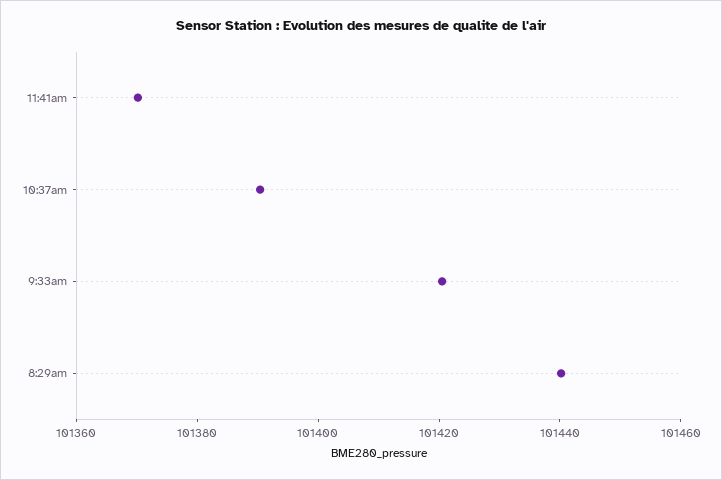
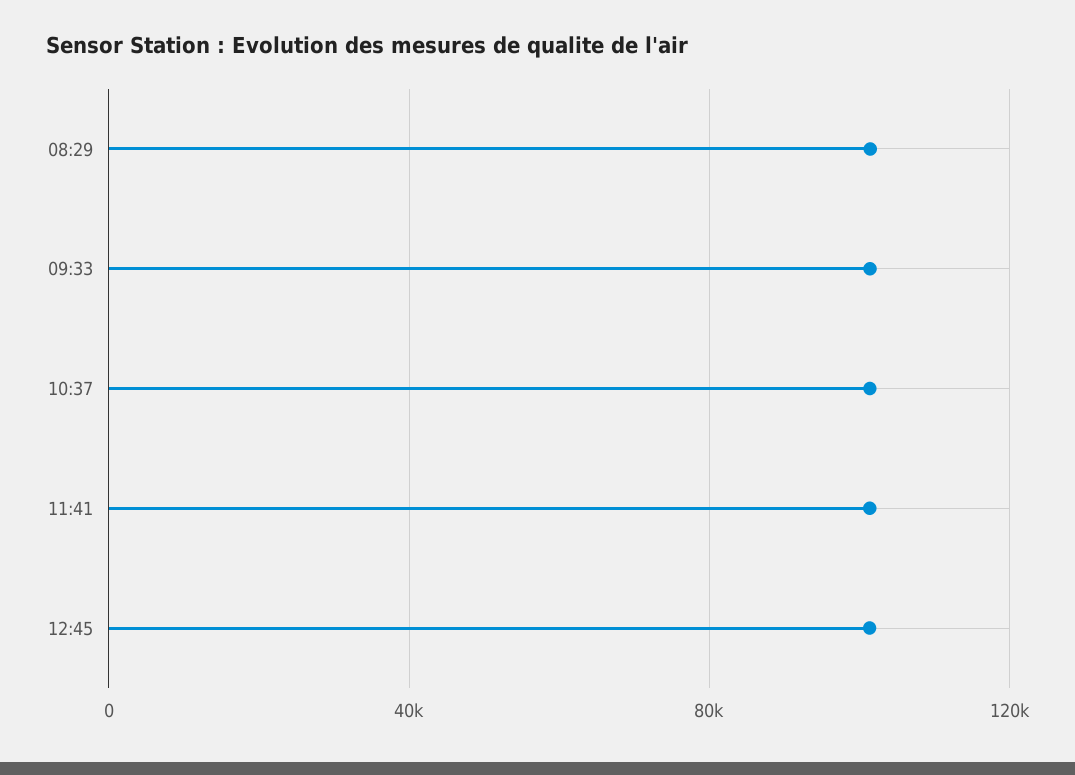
12:45: none -> 100000

